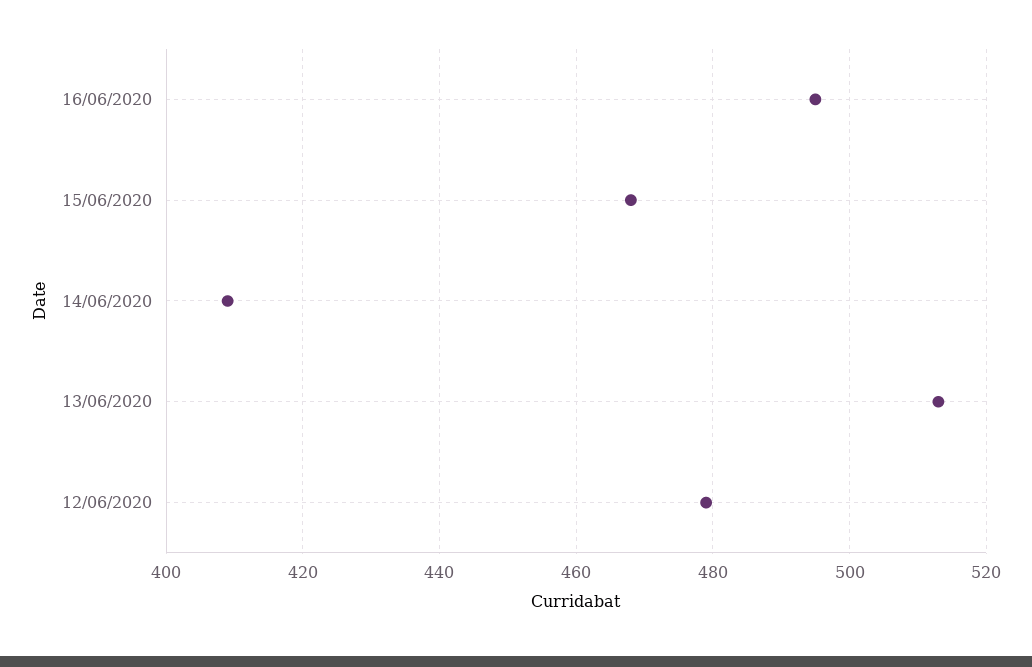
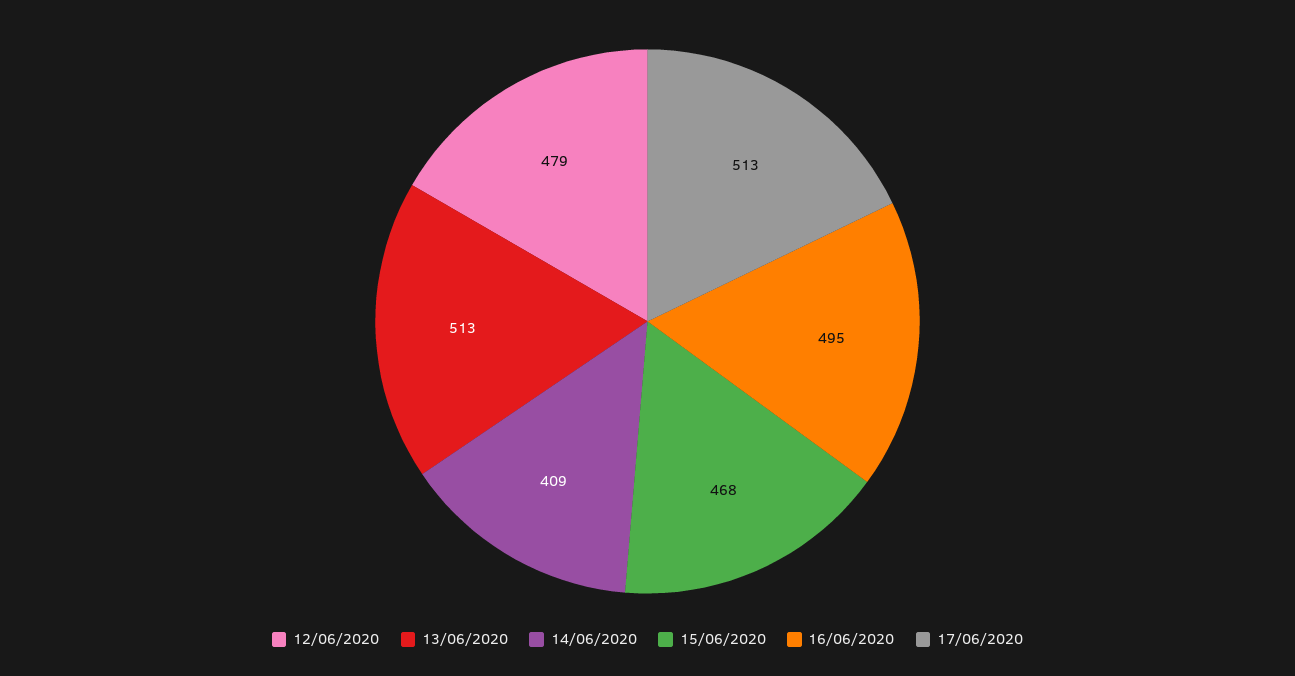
17/06/2020: none -> 513

